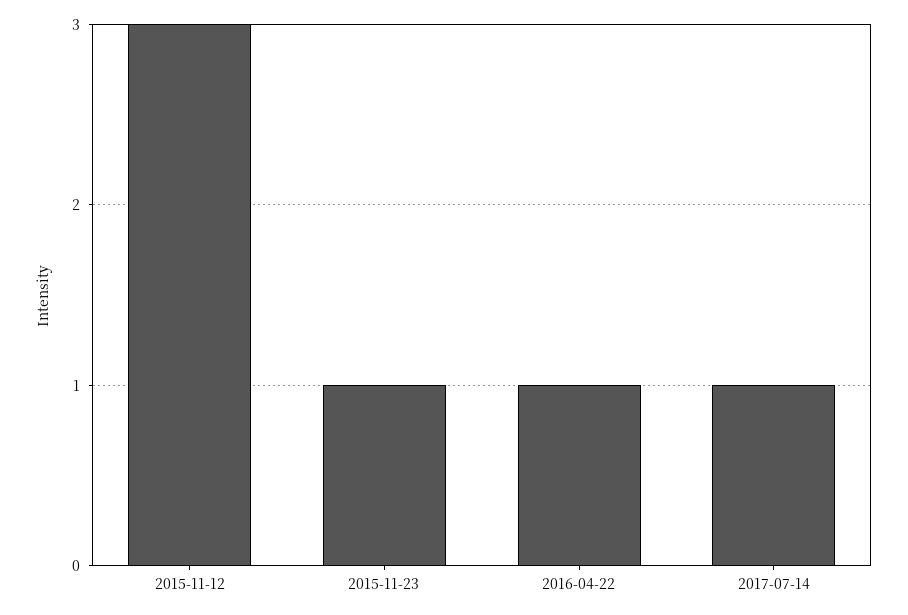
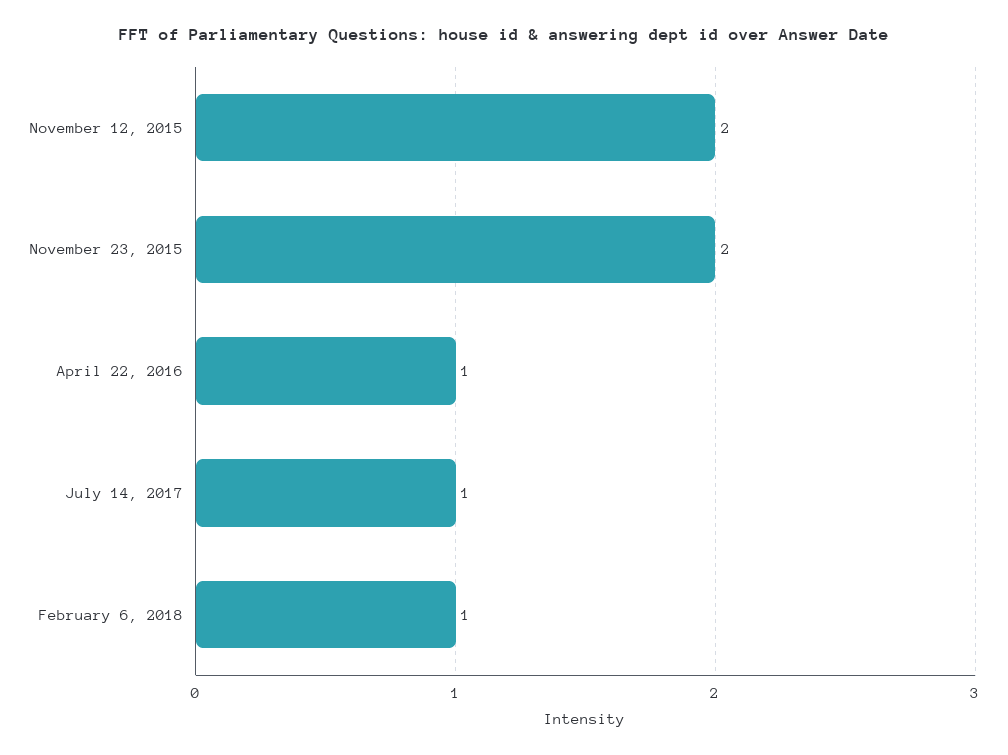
2015-11-12: 3 -> 2
2015-11-23: 1 -> 2
February 6, 2018: none -> 1

